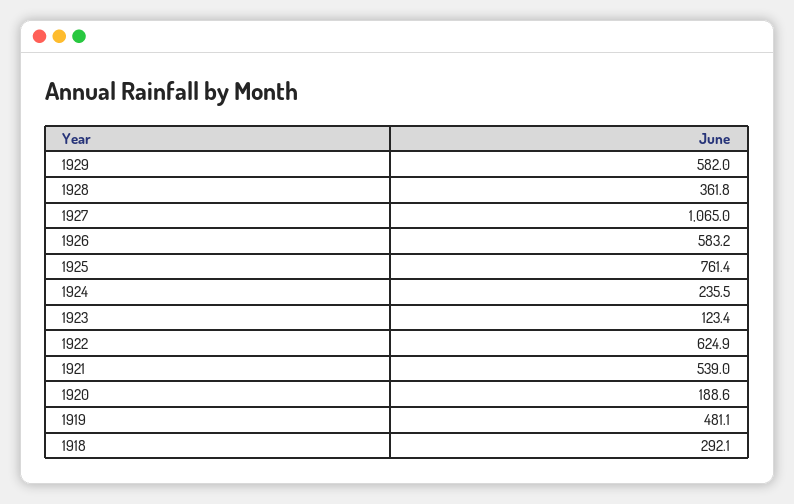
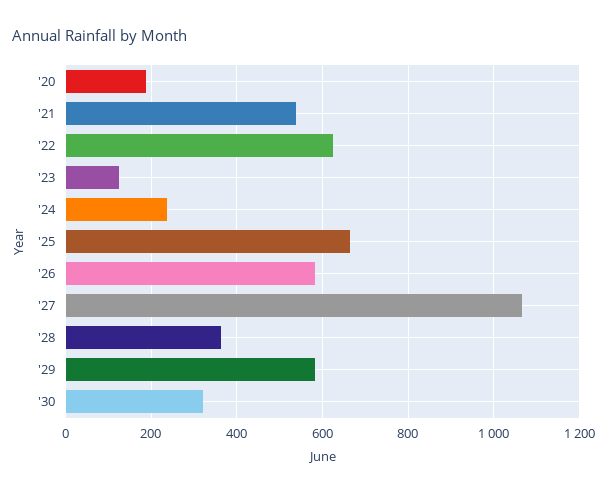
1925: 761.4 -> 660
1919: 481.1 -> none
1918: 292.1 -> none
'30: none -> 320

